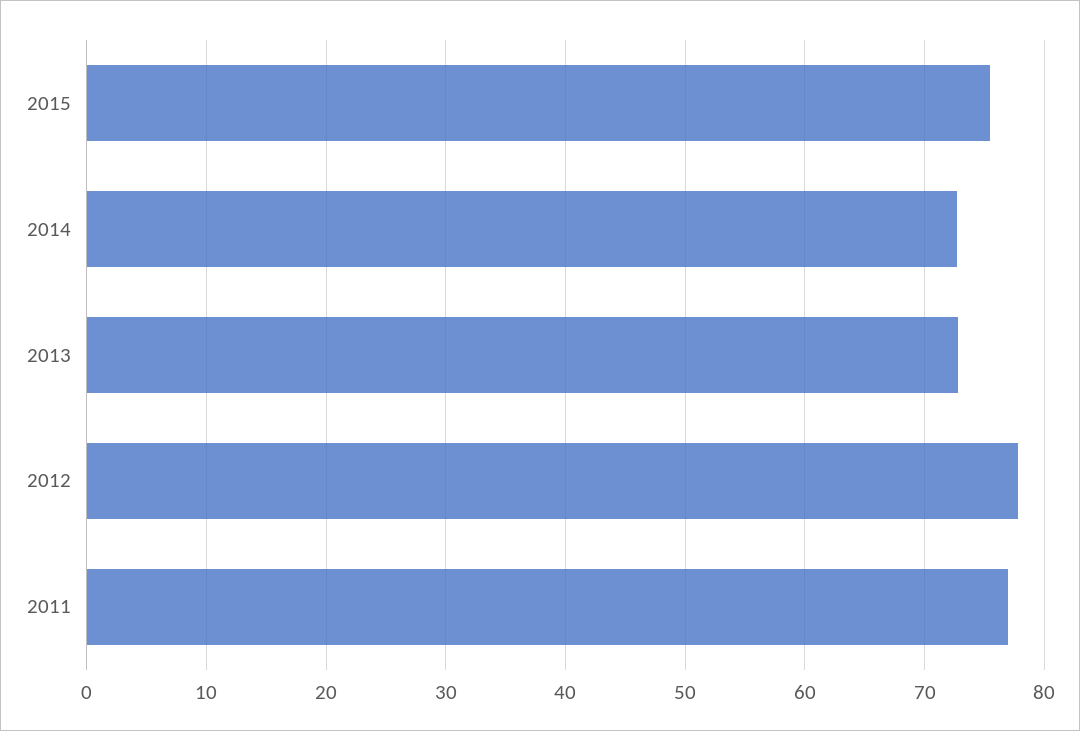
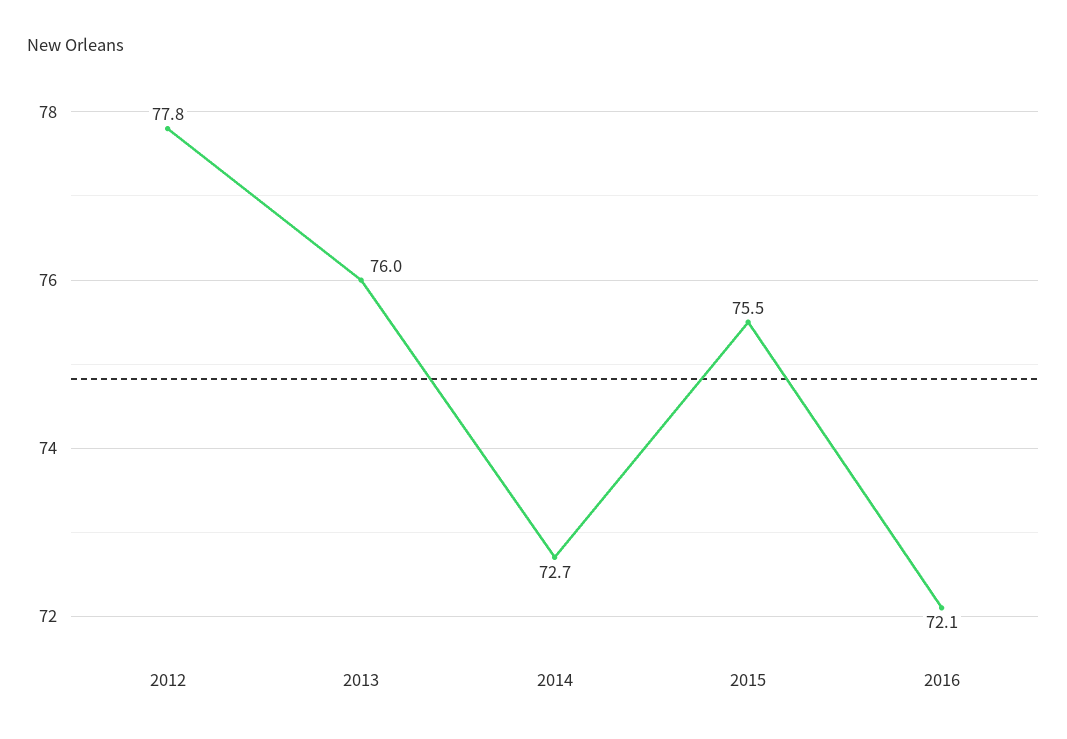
2013: 73 -> 76
2011: 77 -> none
2016: none -> 72.1

